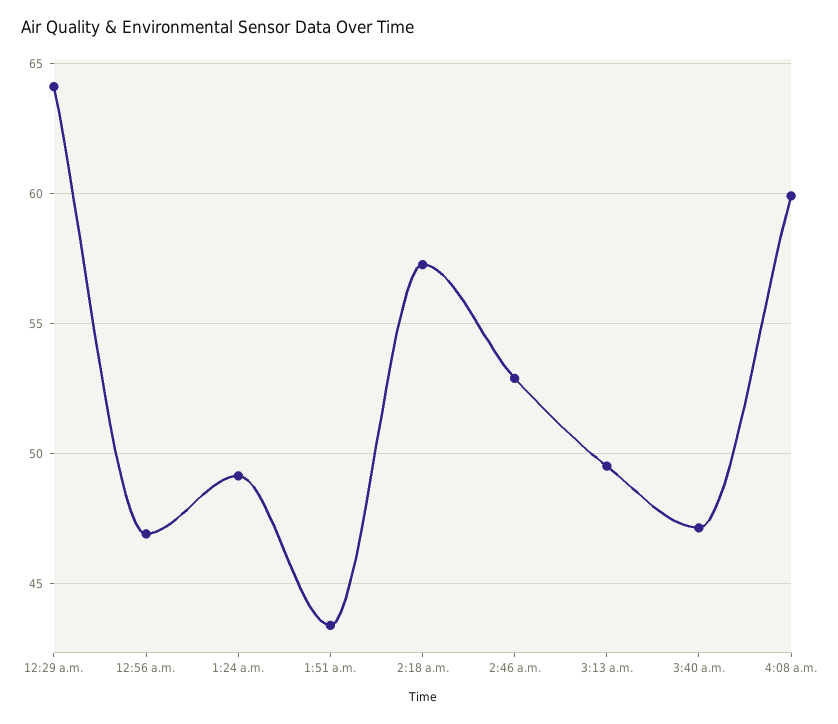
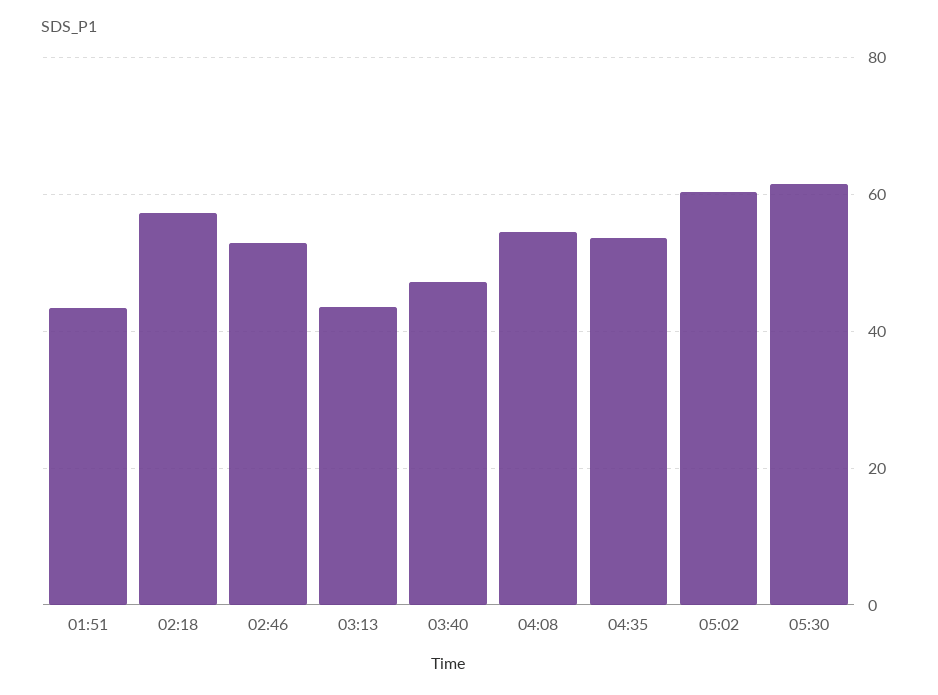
12:29 a.m.: 64 -> none
12:56 a.m.: 47 -> none
1:24 a.m.: 49 -> none
3:13 a.m.: 49.5 -> 44
4:08 a.m.: 60 -> 54
04:35: none -> 54
05:02: none -> 60
05:30: none -> 62

